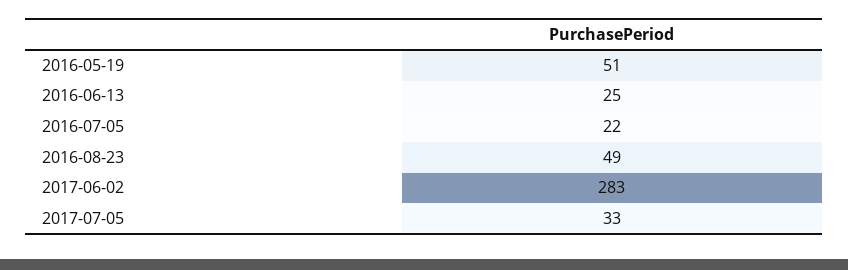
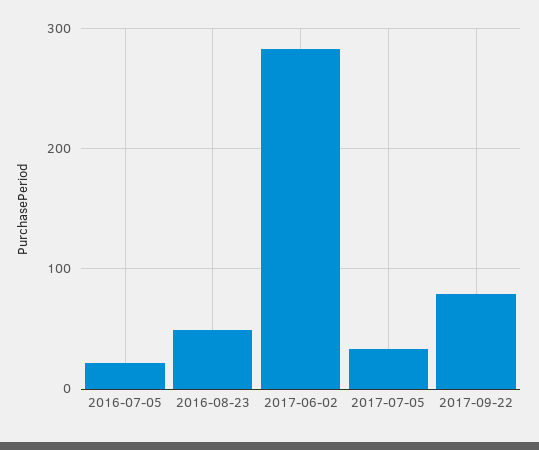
2016-05-19: 51 -> none
2016-06-13: 25 -> none
2017-09-22: none -> 80

